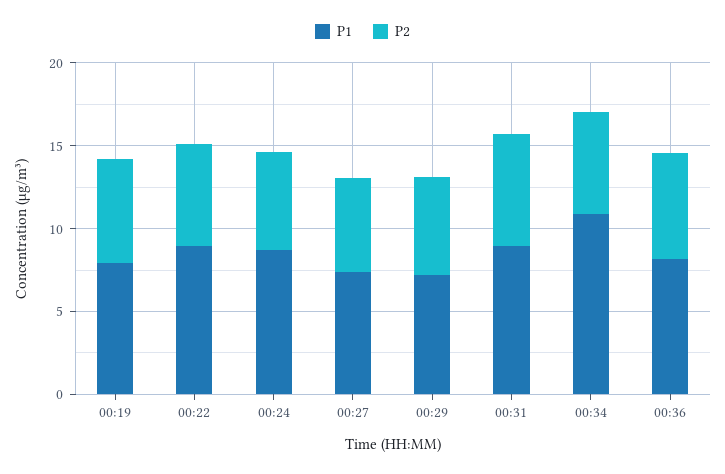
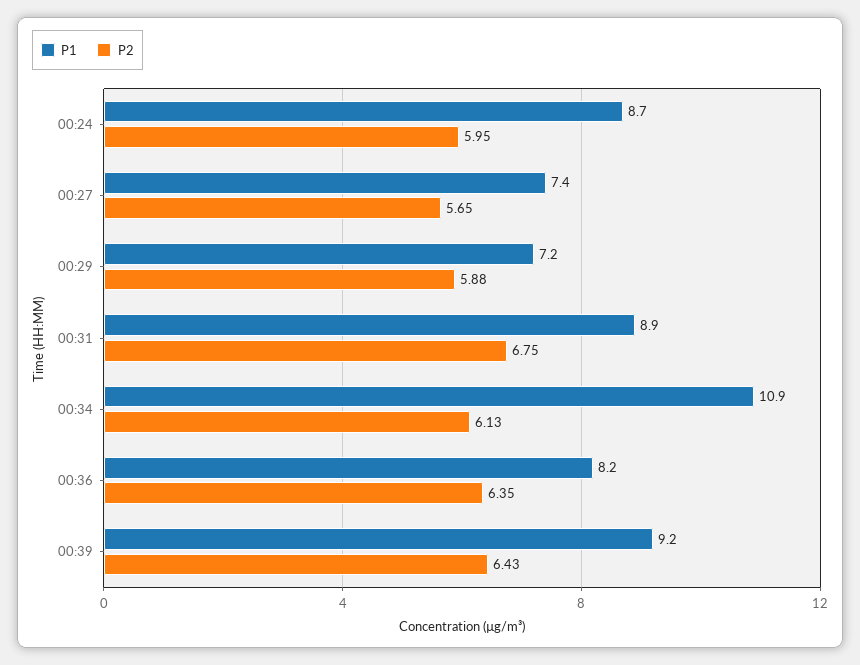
P1, 00:19: 8 -> none
P2, 00:19: 6 -> none
P1, 00:22: 9 -> none
P2, 00:22: 6 -> none
P1, 00:39: none -> 9.2
P2, 00:39: none -> 6.43

